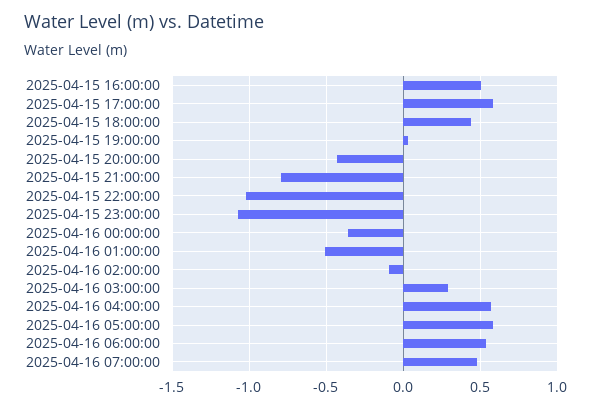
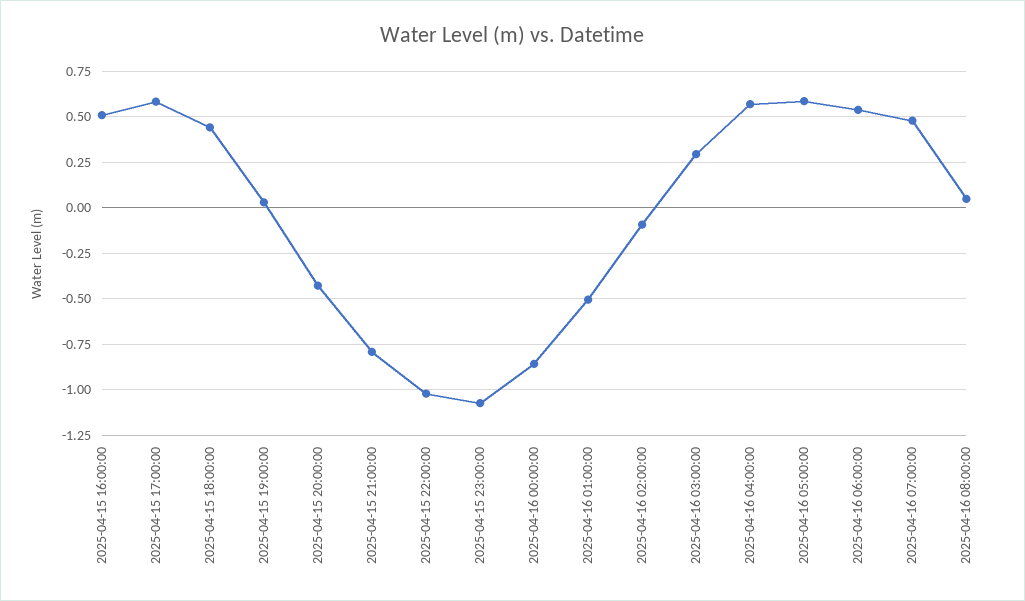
2025-04-16 00:00:00: -0.35 -> -0.85
2025-04-16 08:00:00: none -> 0.05

